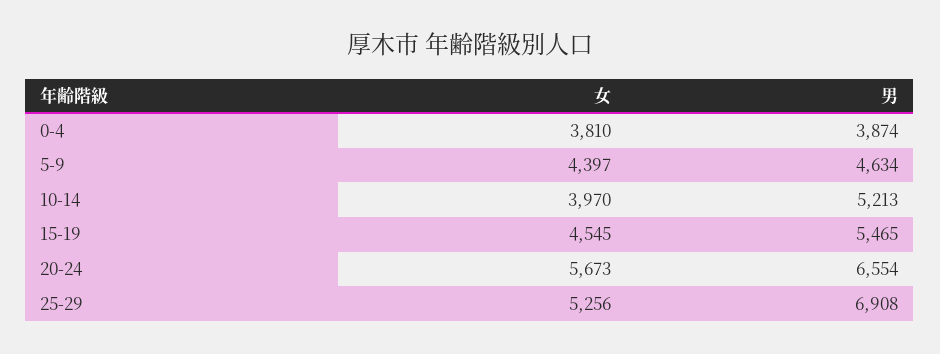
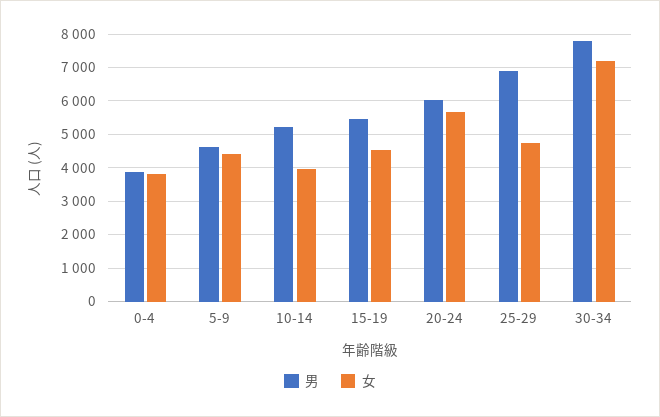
男, 20-24: 6554 -> 6000
女, 25-29: 5256 -> 4800
男, 30-34: none -> 7800
女, 30-34: none -> 7200

